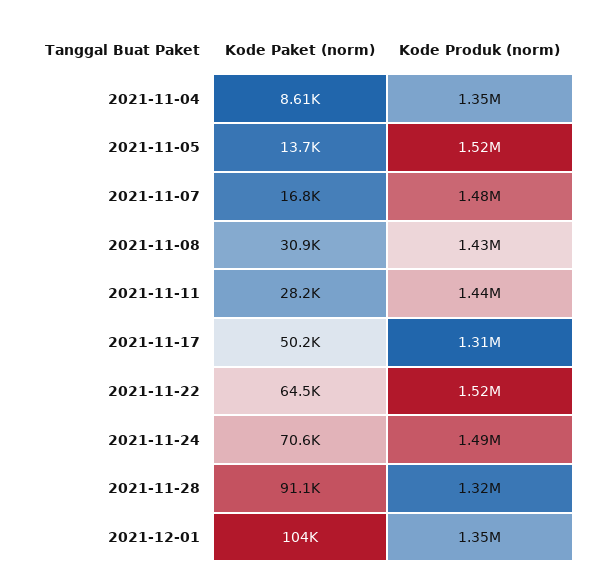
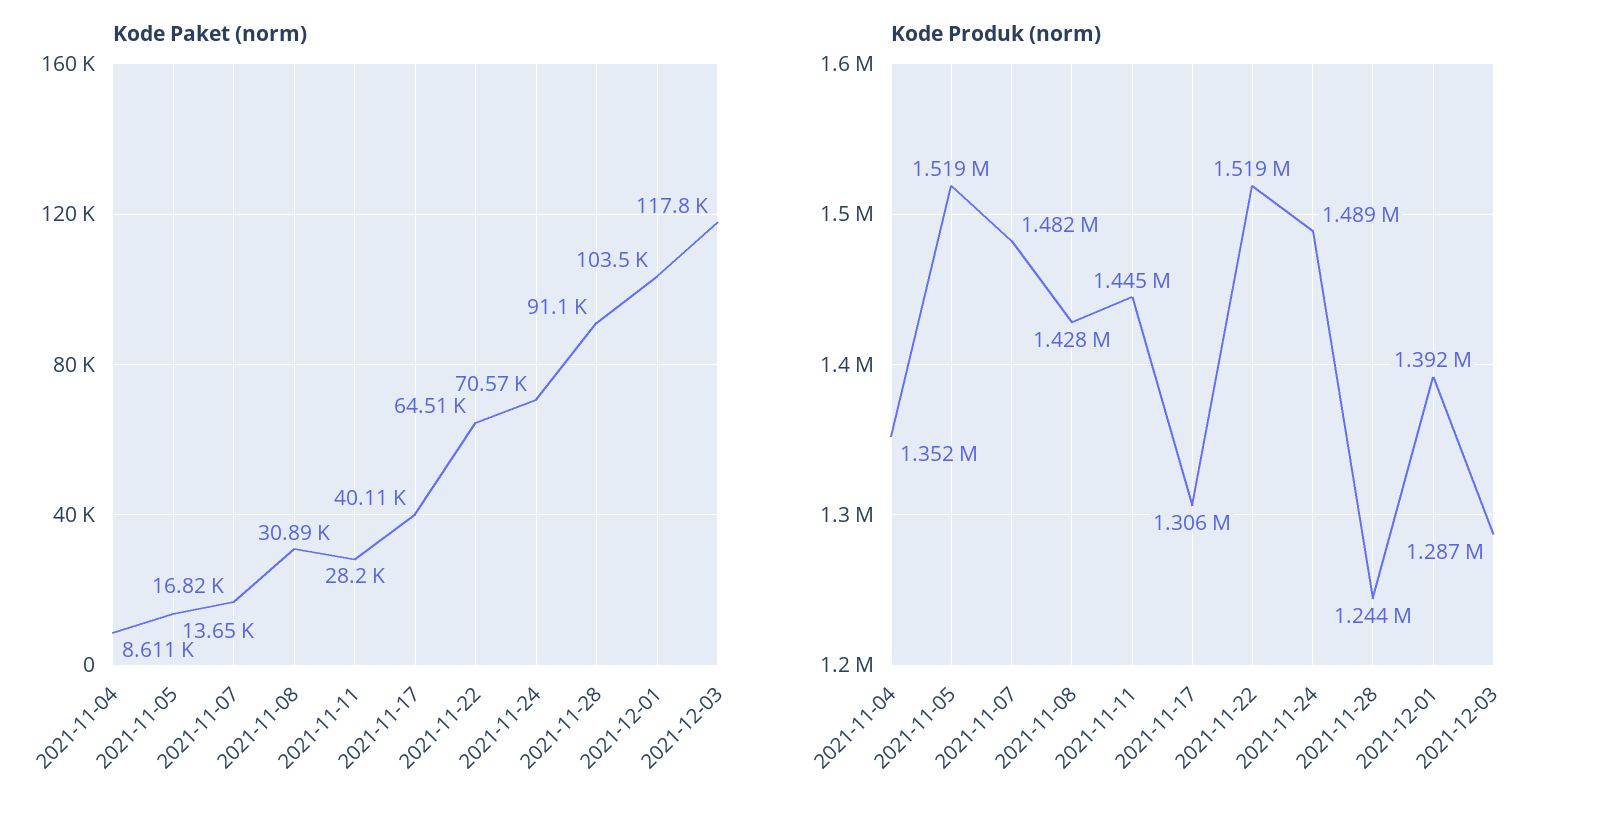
Kode Paket (norm), 2021-11-17: 50200 -> 40110
Kode Produk (norm), 2021-11-28: 1320000 -> 1244000
Kode Produk (norm), 2021-12-01: 1350000 -> 1392000
Kode Paket (norm), 2021-12-03: none -> 117800
Kode Produk (norm), 2021-12-03: none -> 1287000

